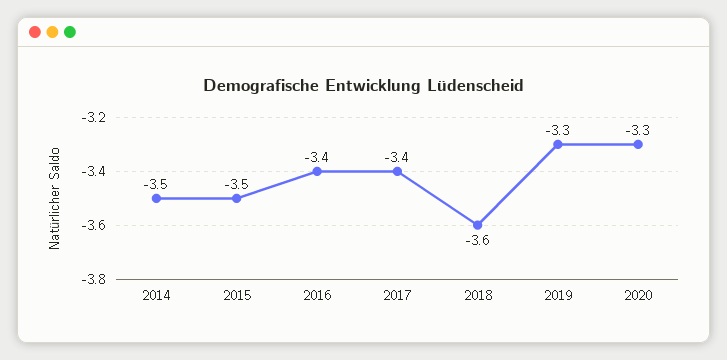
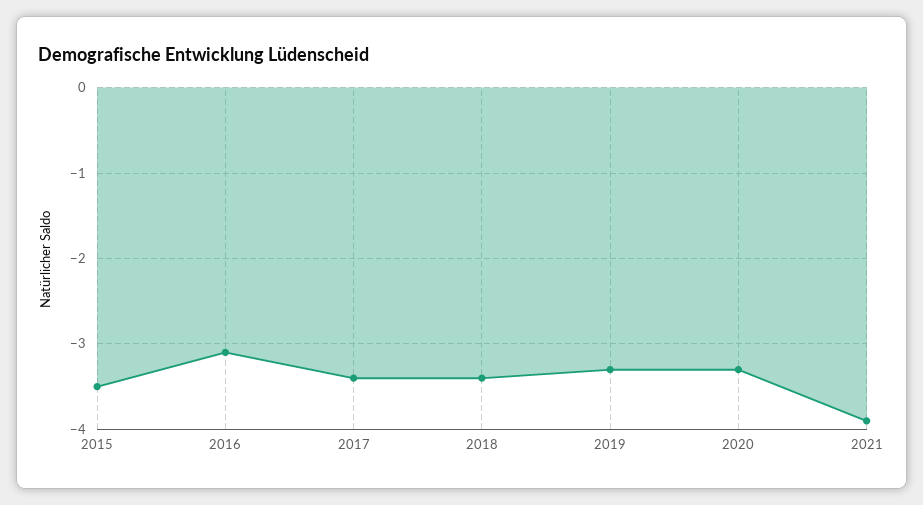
2014: -3.5 -> none
2016: -3.4 -> -3.1
2018: -3.6 -> -3.4
2021: none -> -3.9

